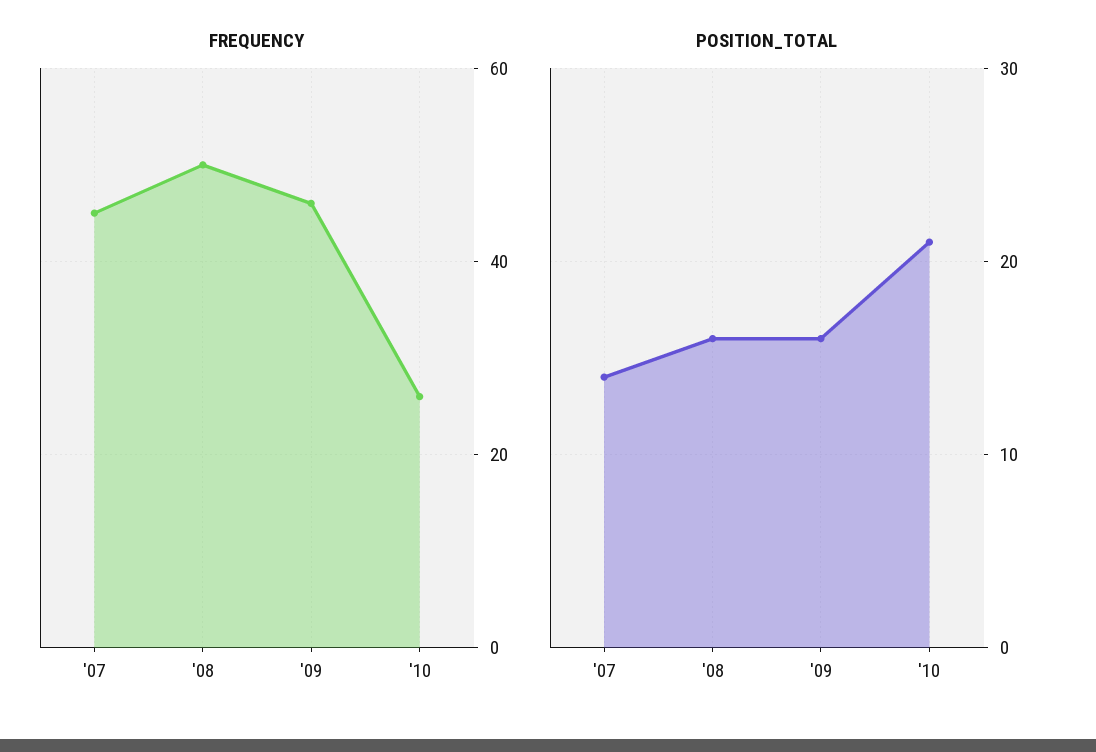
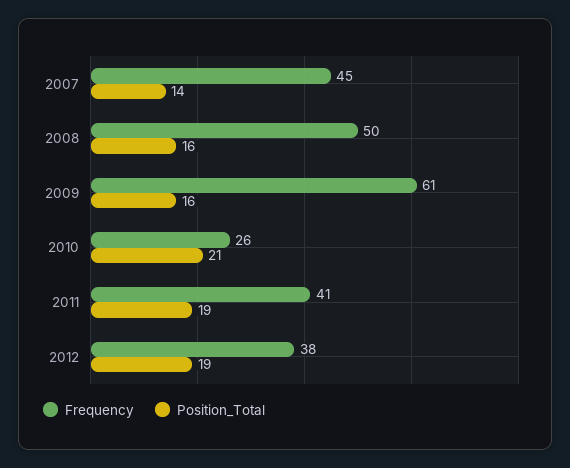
FREQUENCY, '09: 45 -> 61
FREQUENCY, 2011: none -> 41
POSITION_TOTAL, 2011: none -> 19
FREQUENCY, 2012: none -> 38
POSITION_TOTAL, 2012: none -> 19

